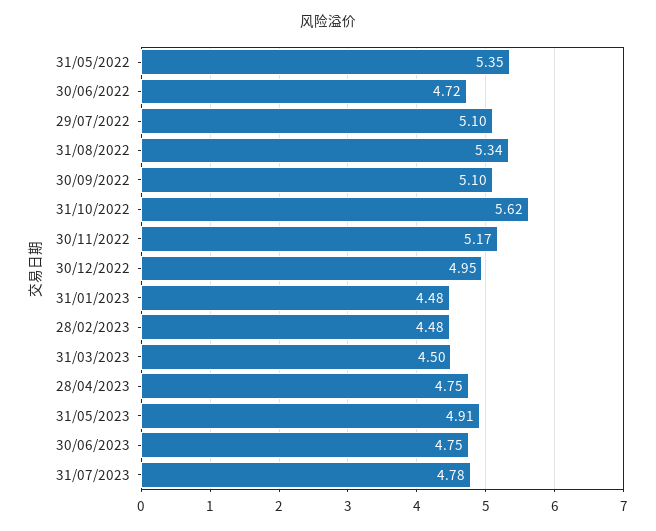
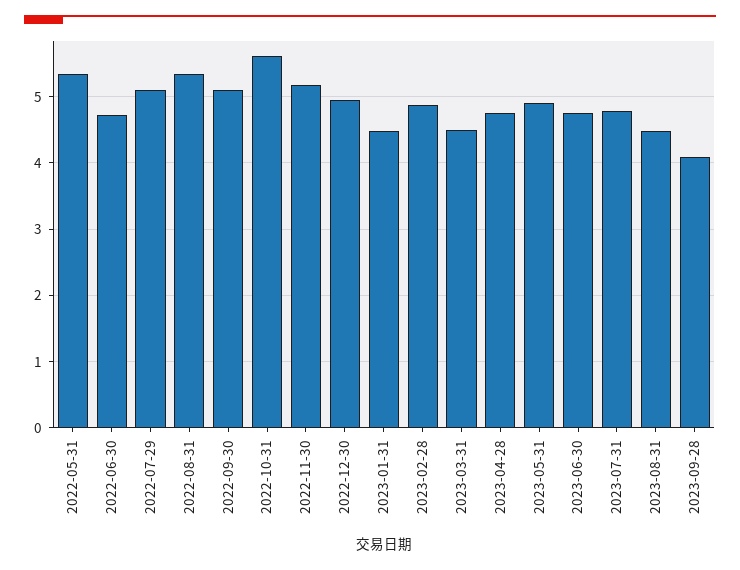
28/02/2023: 4.48 -> 4.9
2023-08-31: none -> 4.5
2023-09-28: none -> 4.1

